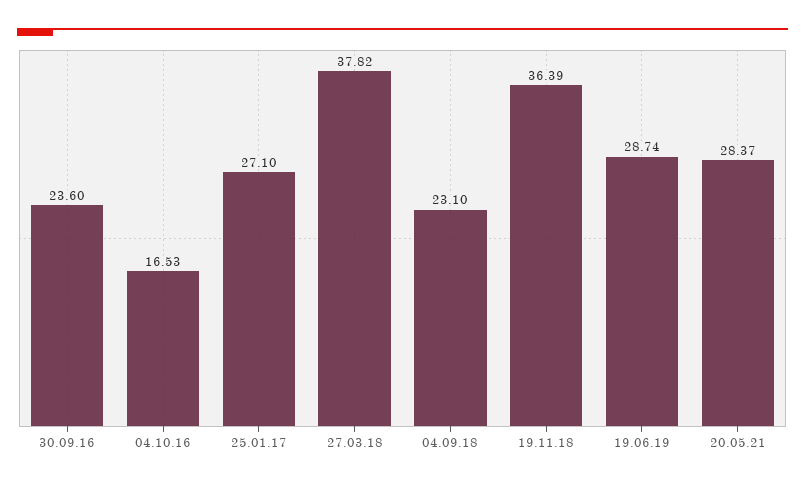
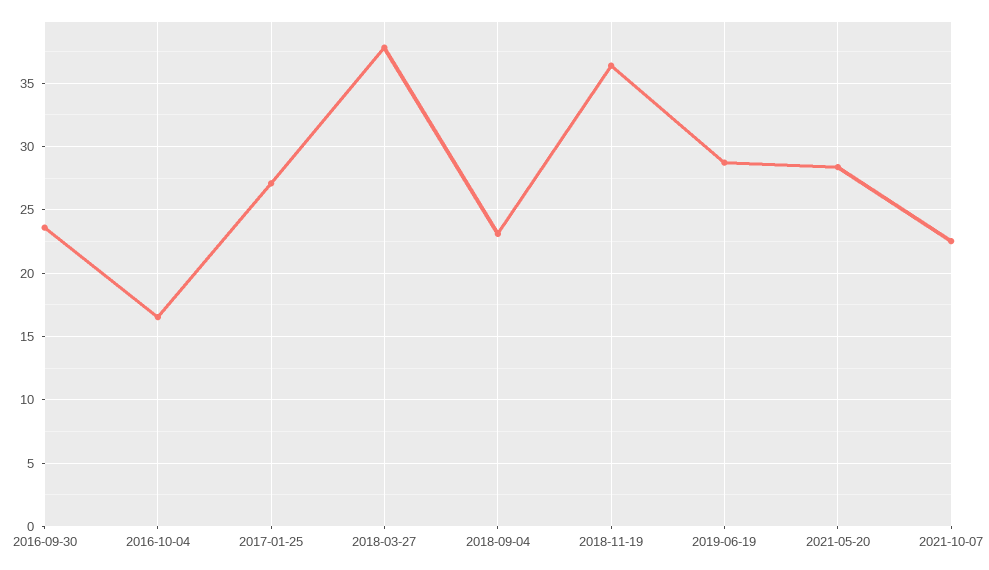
2021-10-07: none -> 22.5

